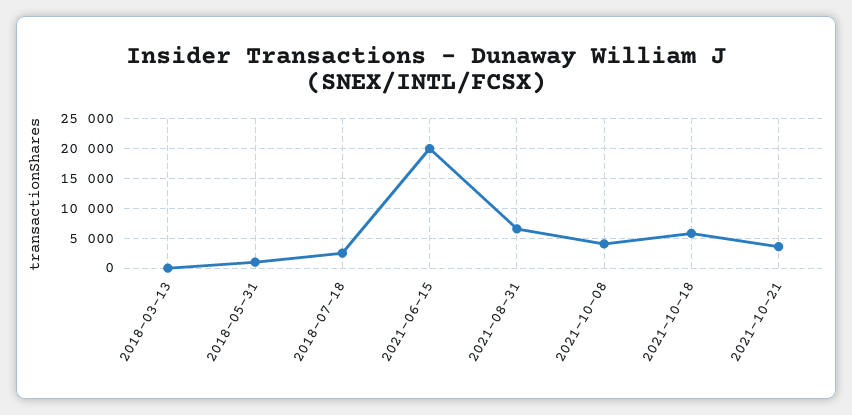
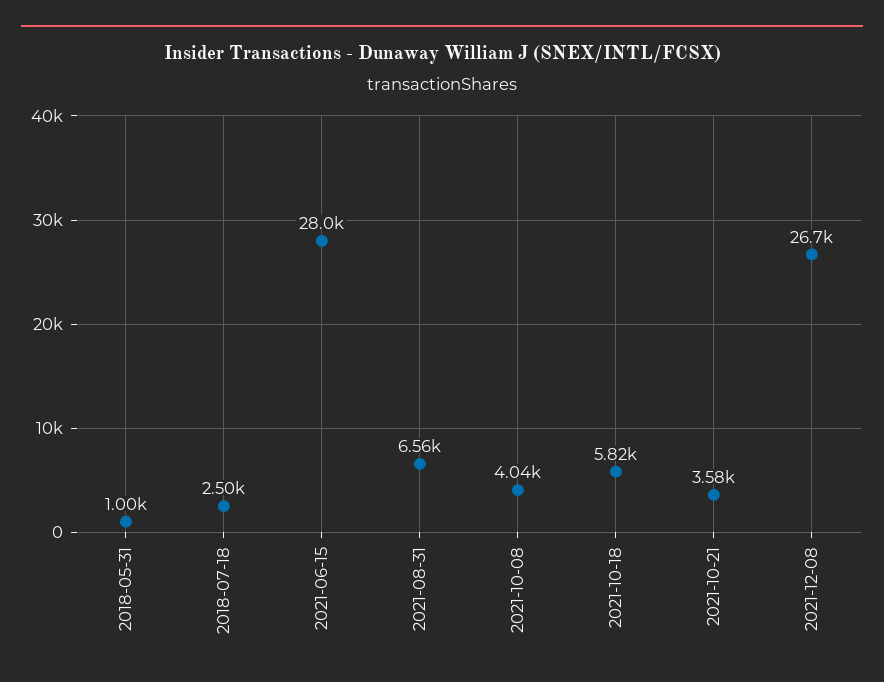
2018-03-13: 0 -> none
2021-06-15: 20000 -> 28000
2021-12-08: none -> 26700

